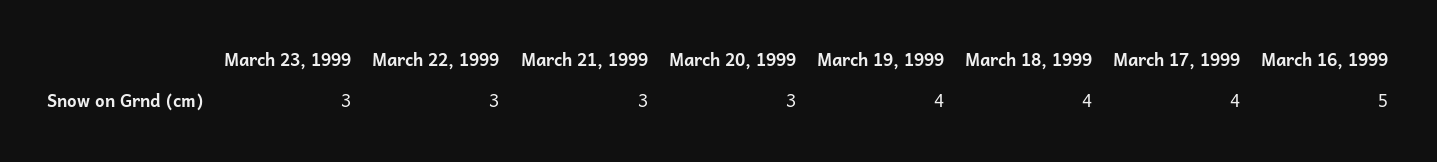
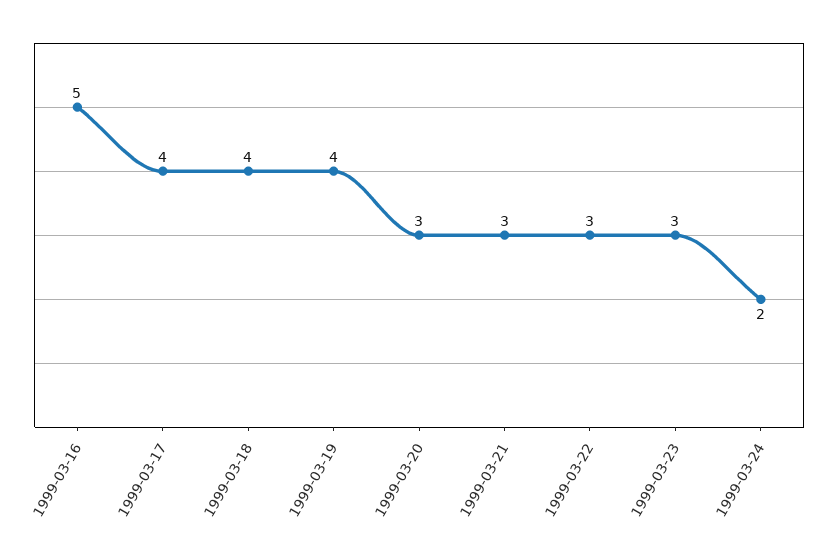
1999-03-24: none -> 2

